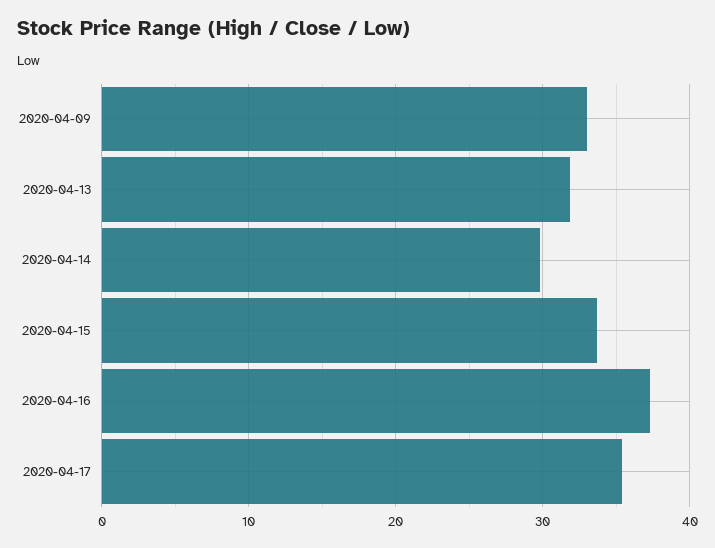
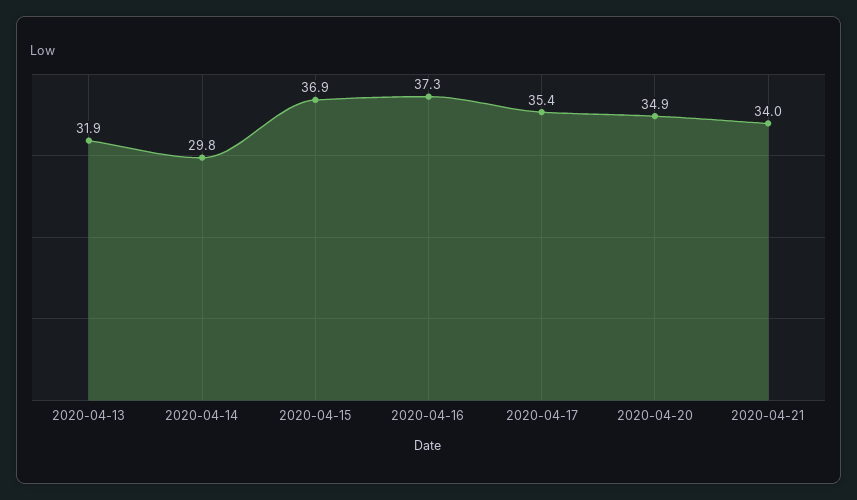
2020-04-09: 33 -> none
2020-04-15: 34 -> 36.9
2020-04-20: none -> 34.9
2020-04-21: none -> 34

